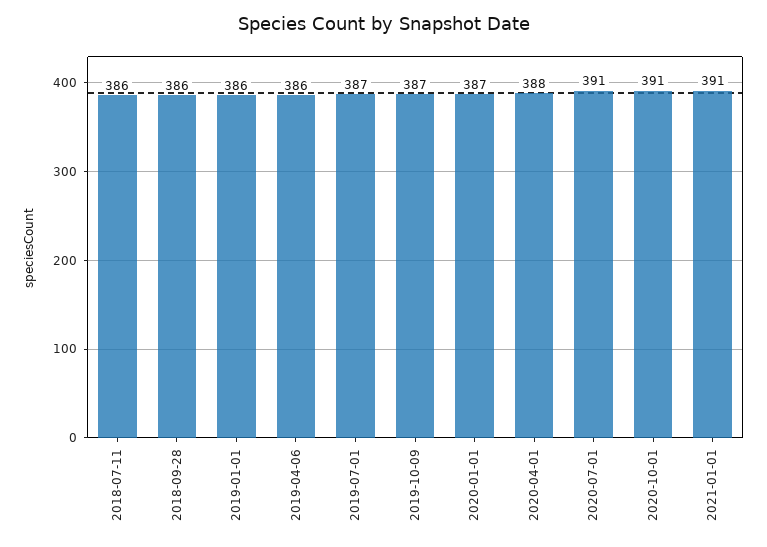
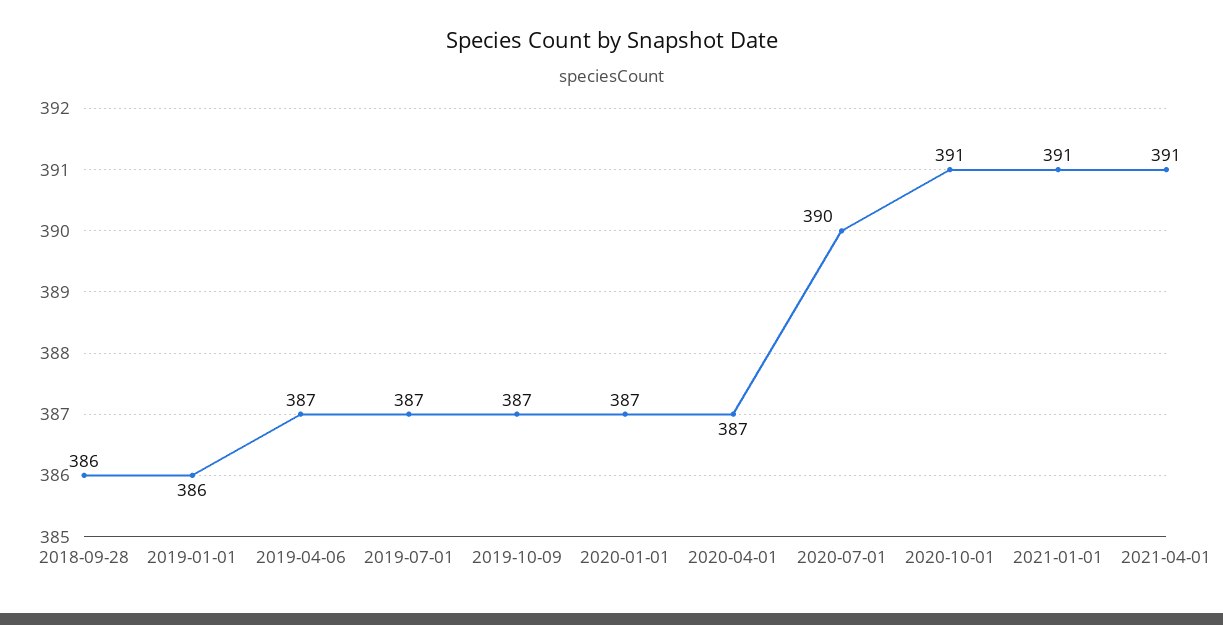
2018-07-11: 386 -> none
2019-04-06: 386 -> 387
2020-04-01: 388 -> 387
2020-07-01: 391 -> 390
2021-04-01: none -> 391

